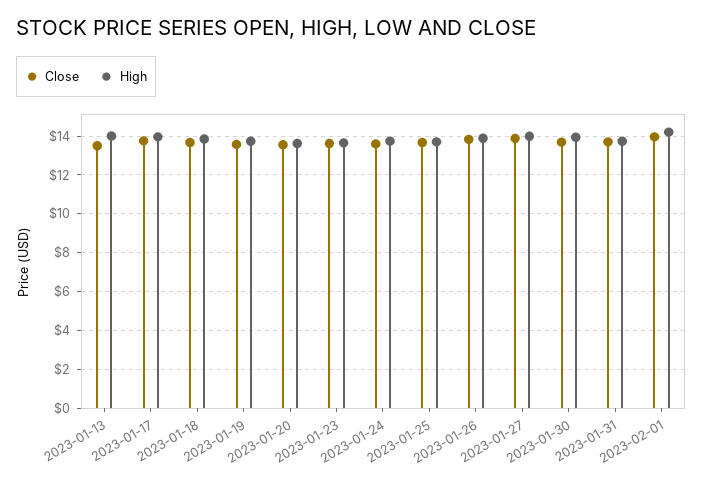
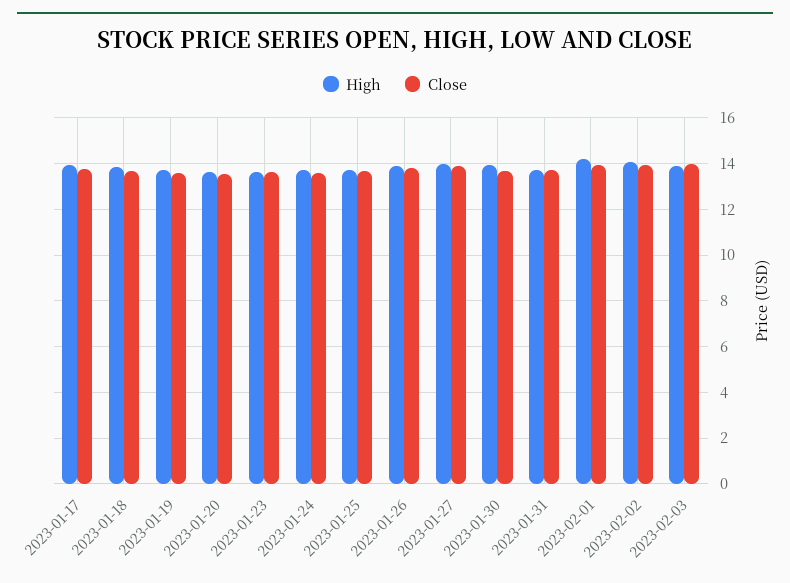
Close, 2023-01-13: 13.5 -> none
High, 2023-01-13: 14 -> none
High, 2023-02-02: none -> 14
Close, 2023-02-02: none -> 14
High, 2023-02-03: none -> 14
Close, 2023-02-03: none -> 14

